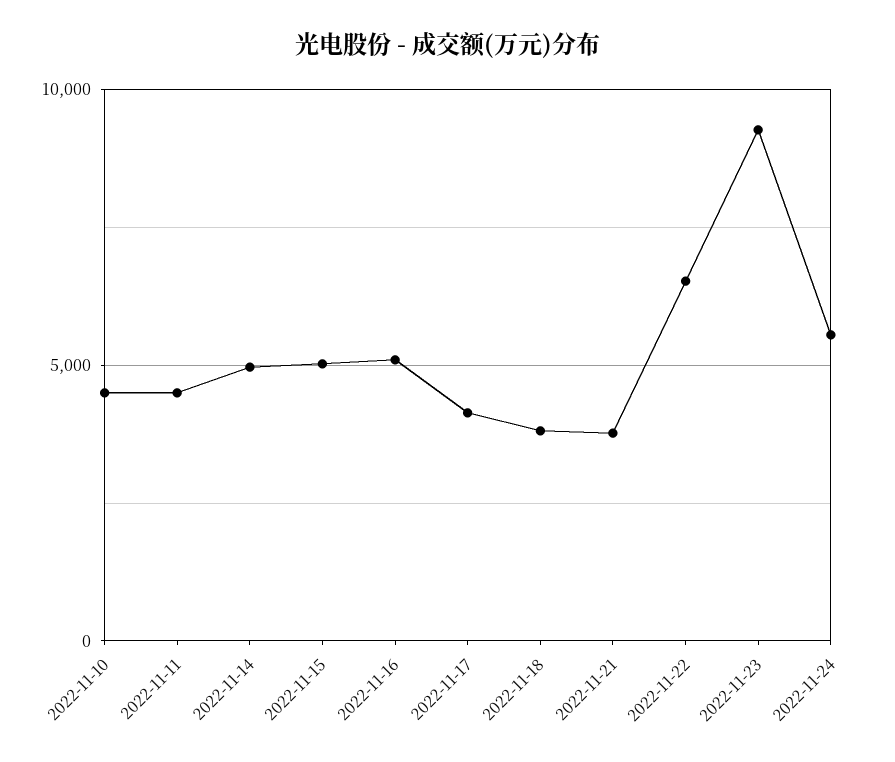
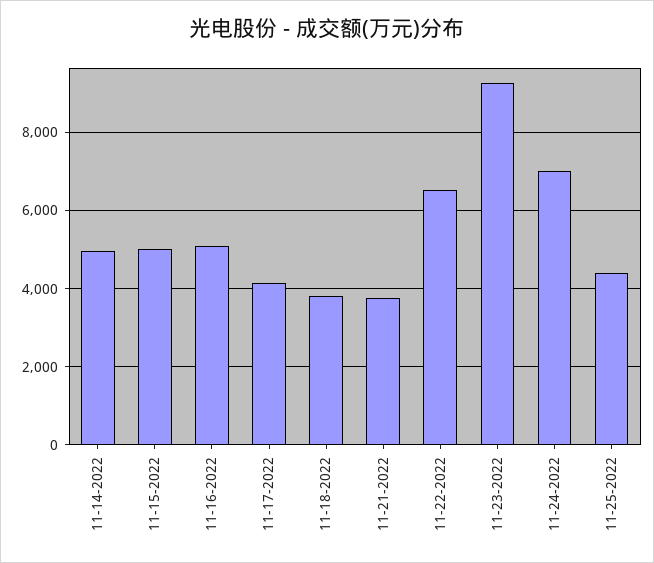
2022-11-10: 4500 -> none
2022-11-11: 4500 -> none
2022-11-24: 5500 -> 7000
11-25-2022: none -> 4400

